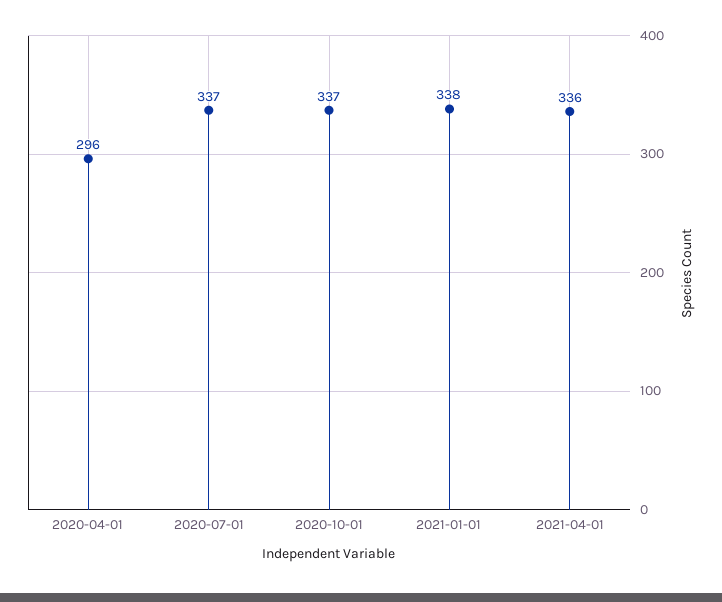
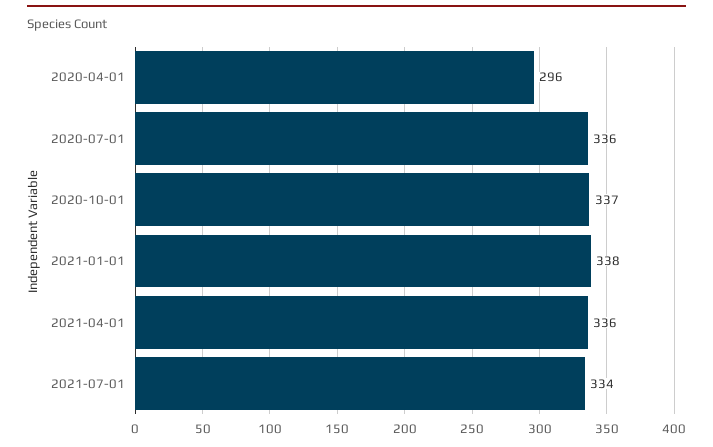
2020-07-01: 337 -> 336
2021-07-01: none -> 334

